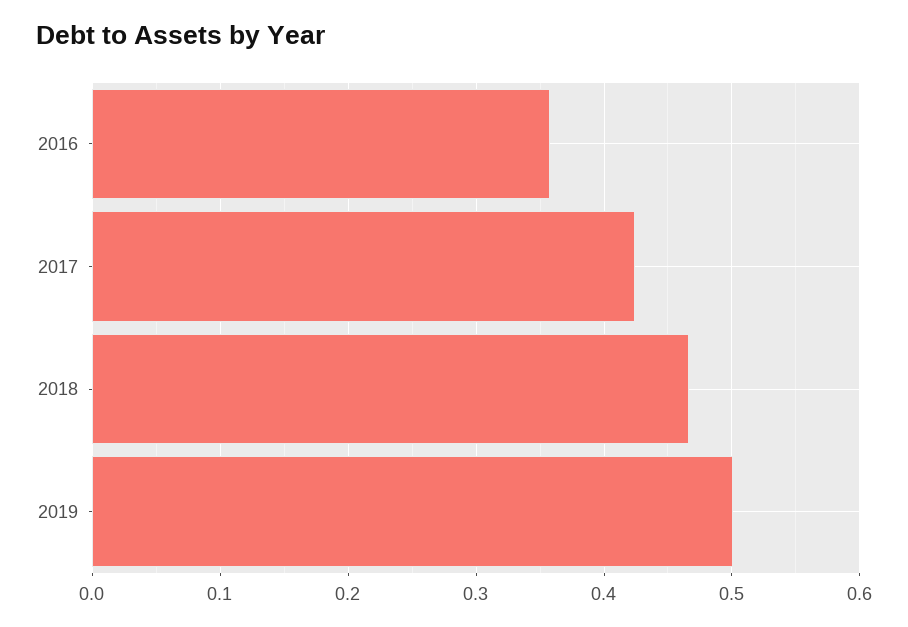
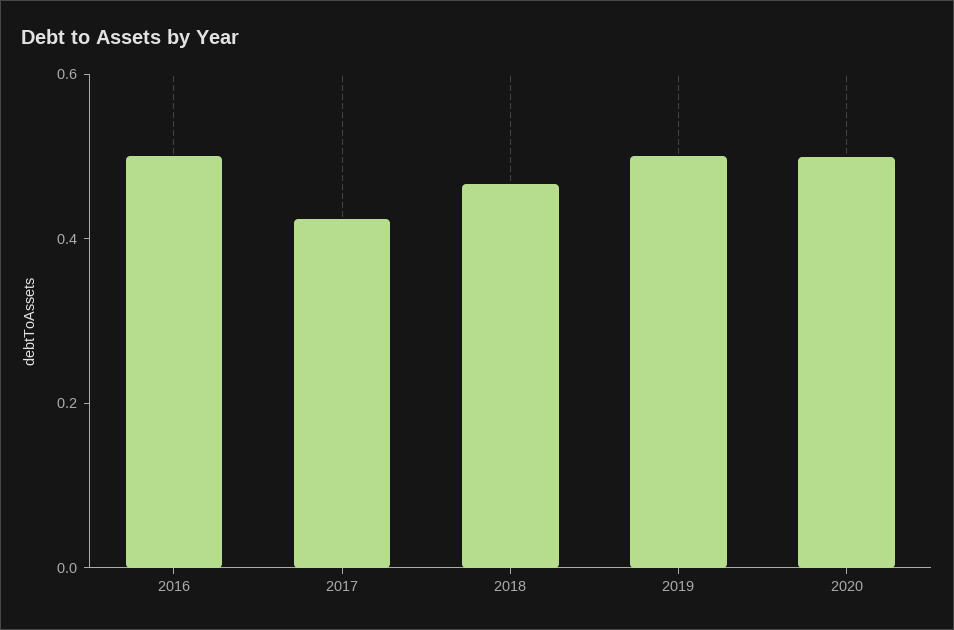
2016: 0.36 -> 0.5
2020: none -> 0.5

